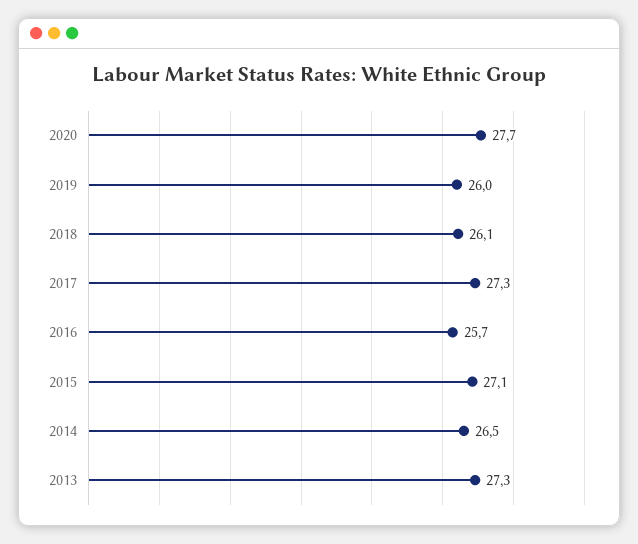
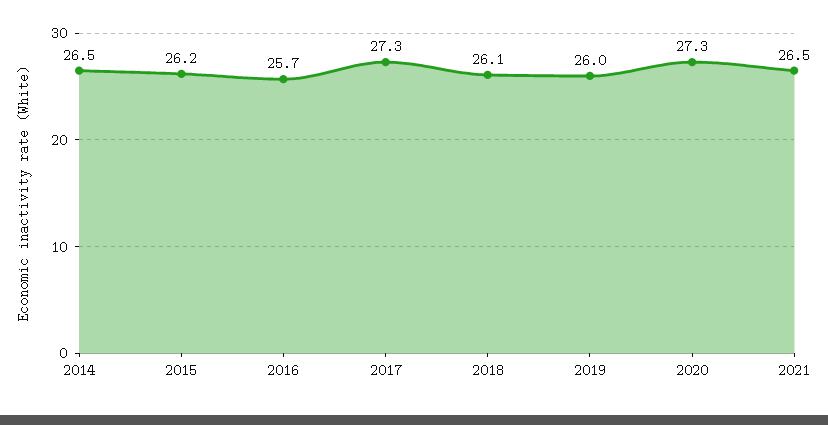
2020: 27.7 -> 27.3
2015: 27.1 -> 26.2
2013: 27.3 -> none
2021: none -> 26.5

